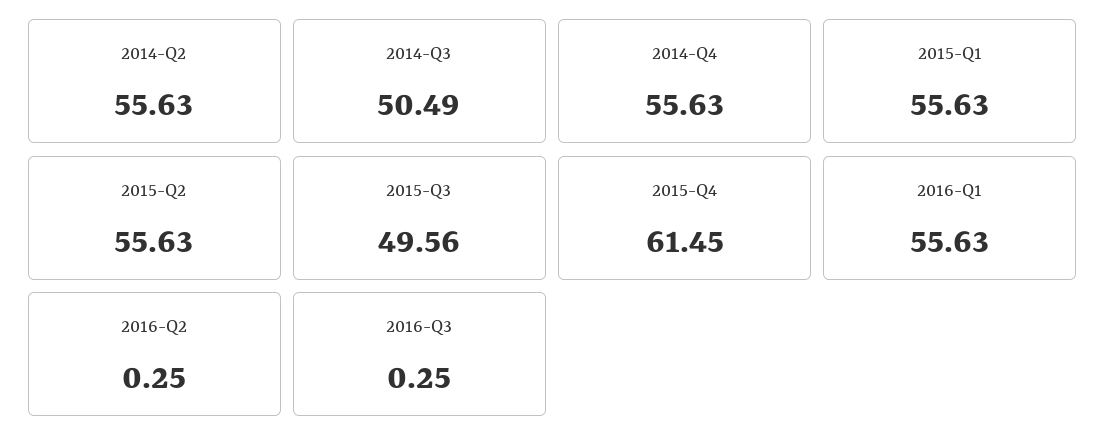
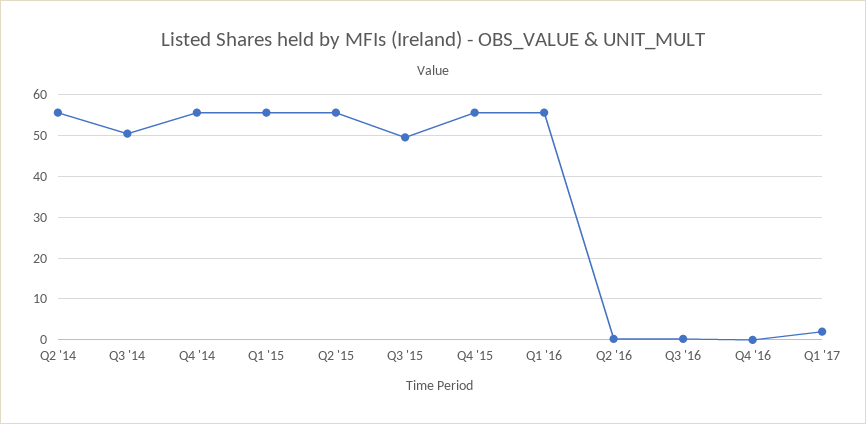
2015-Q4: 61.45 -> 56
Q4 '16: none -> 0
Q1 '17: none -> 2

